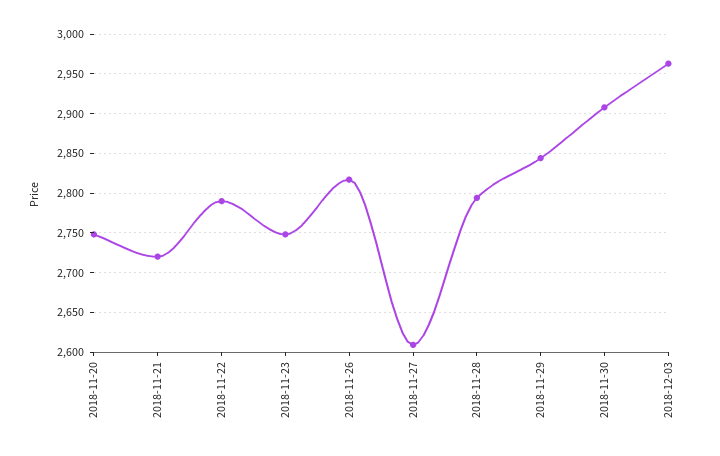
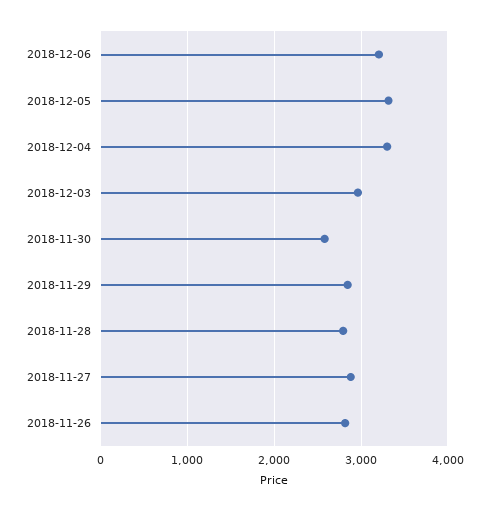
2018-11-20: 2750 -> none
2018-11-21: 2720 -> none
2018-11-22: 2790 -> none
2018-11-23: 2750 -> none
2018-11-27: 2610 -> 2900
2018-11-30: 2910 -> 2600
2018-12-06: none -> 3200
2018-12-05: none -> 3300
2018-12-04: none -> 3300

